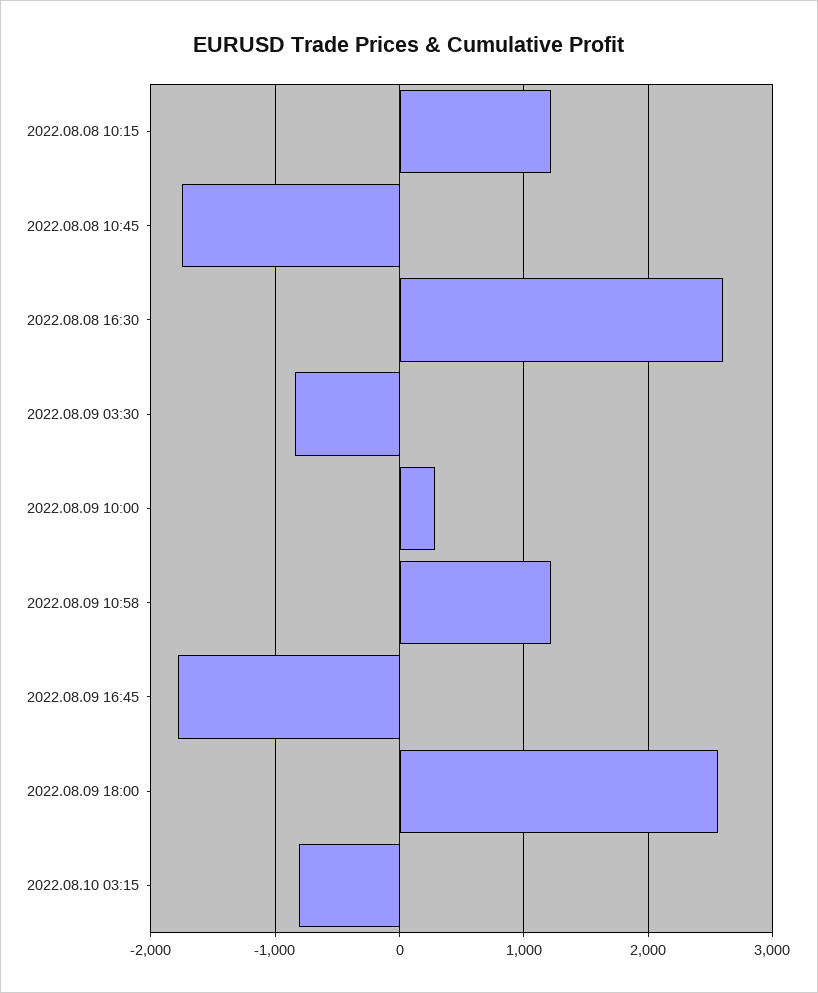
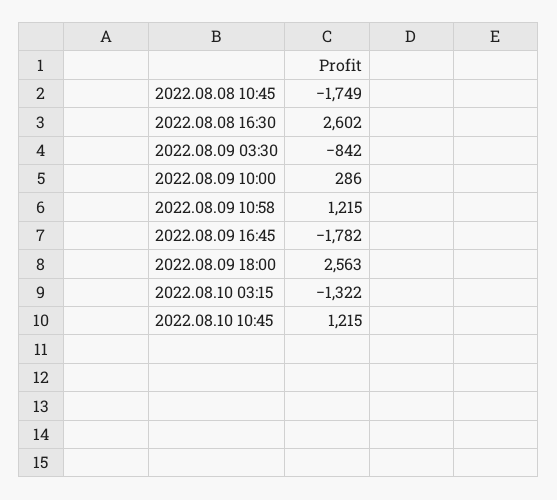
2022.08.08 10:15: 1200 -> none
2022.08.10 03:15: -800 -> -1322
2022.08.10 10:45: none -> 1215

